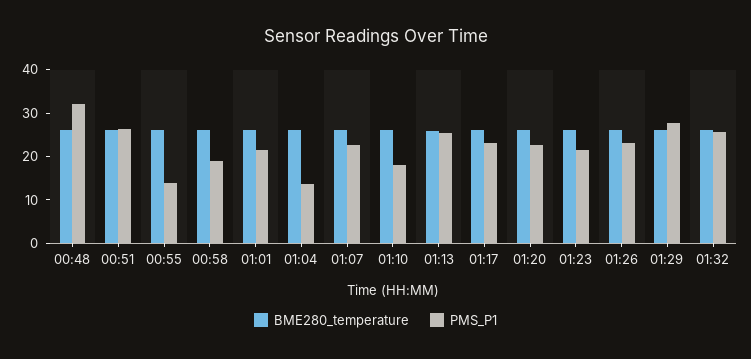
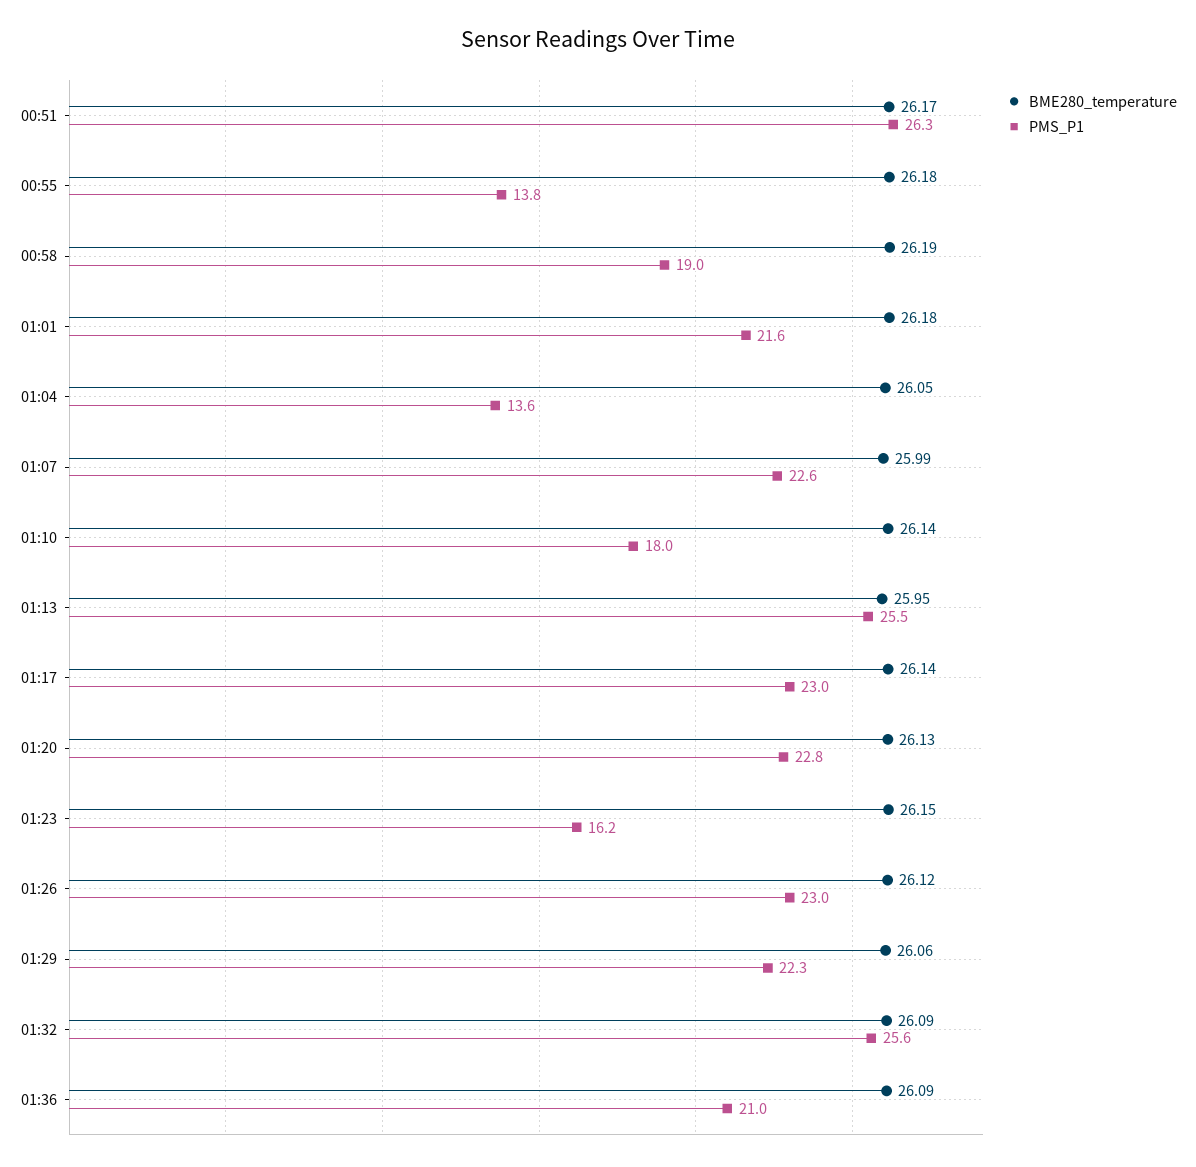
BME280_temperature, 00:48: 26 -> none
PMS_P1, 00:48: 32 -> none
PMS_P1, 01:23: 22 -> 16.2
PMS_P1, 01:29: 28 -> 22.3
BME280_temperature, 01:36: none -> 26.09
PMS_P1, 01:36: none -> 21

